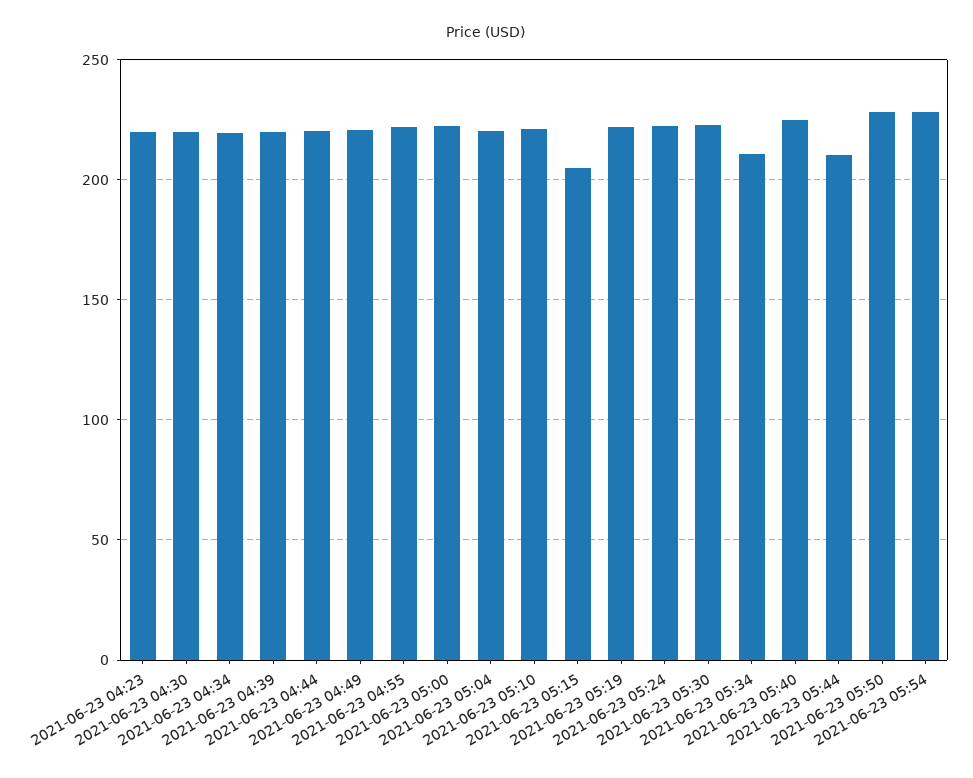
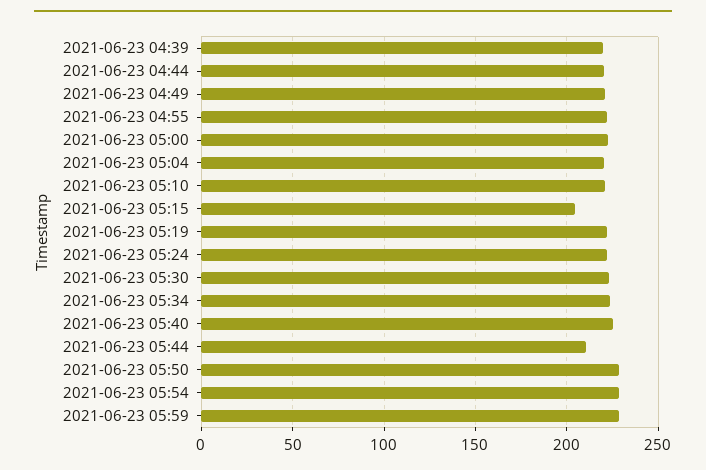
2021-06-23 04:23: 220 -> none
2021-06-23 04:30: 220 -> none
2021-06-23 04:34: 220 -> none
2021-06-23 05:34: 210 -> 225
2021-06-23 05:59: none -> 230

